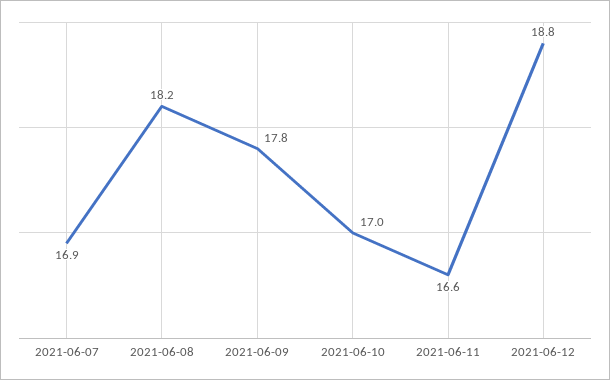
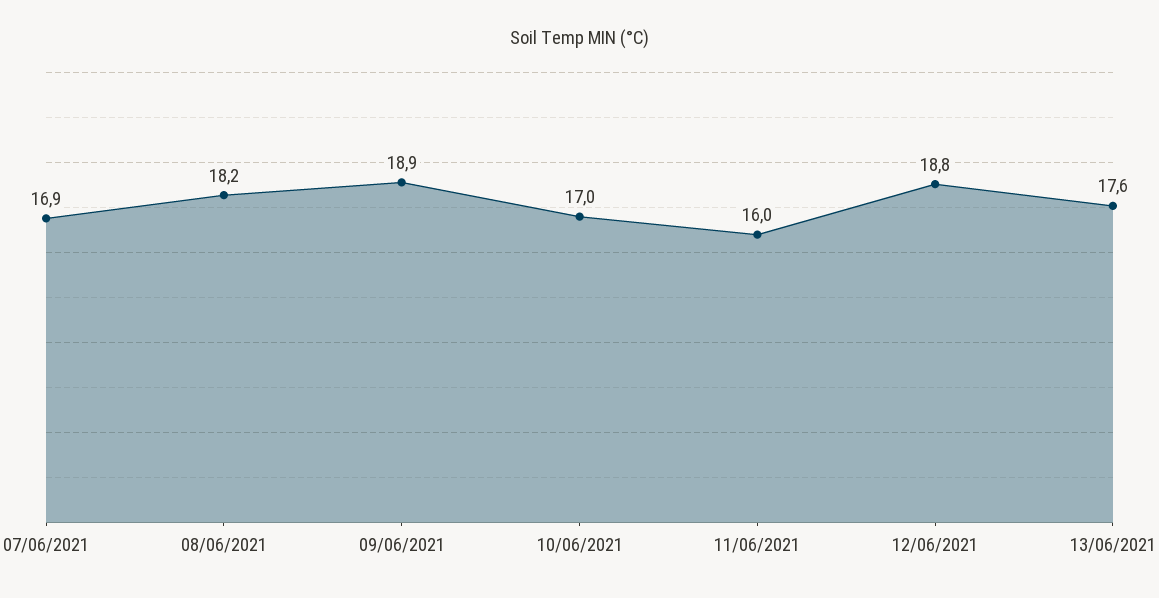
2021-06-09: 17.8 -> 18.9
2021-06-11: 16.6 -> 16
13/06/2021: none -> 17.6

